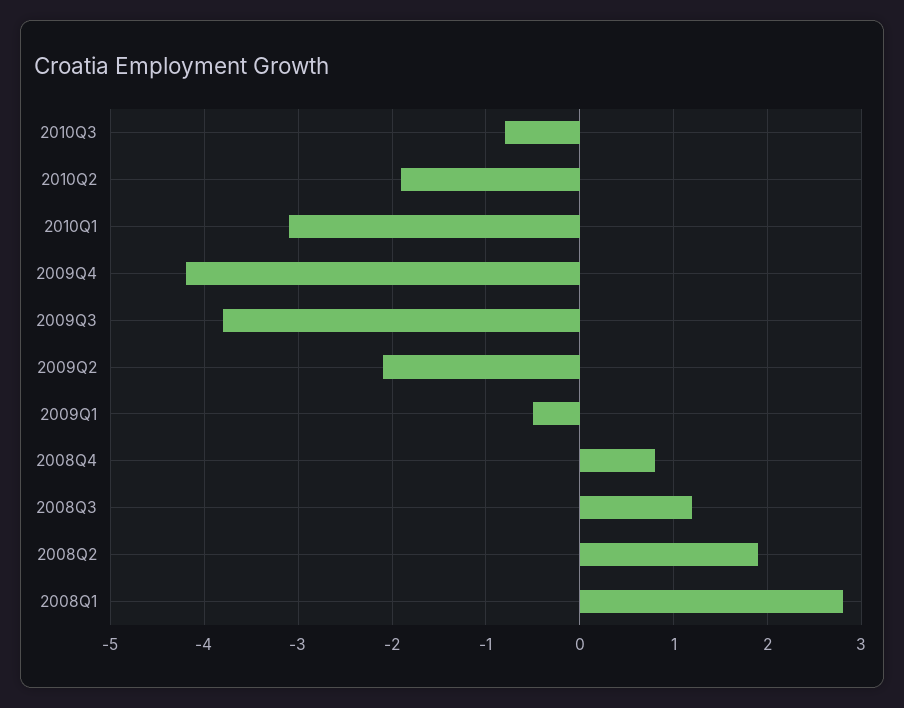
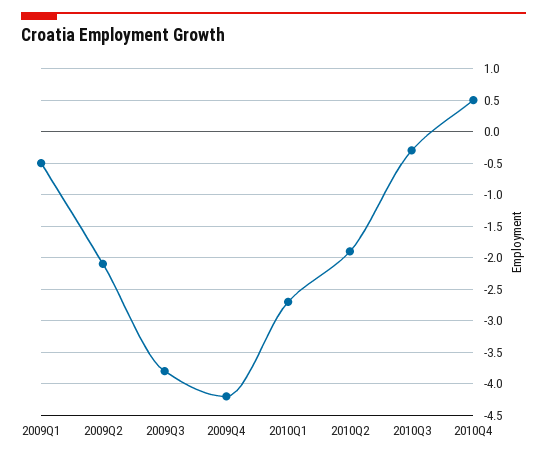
2010Q3: -0.8 -> -0.3
2010Q1: -3.1 -> -2.7
2008Q4: 0.8 -> none
2008Q3: 1.2 -> none
2008Q2: 1.9 -> none
2008Q1: 2.8 -> none
2010Q4: none -> 0.5

